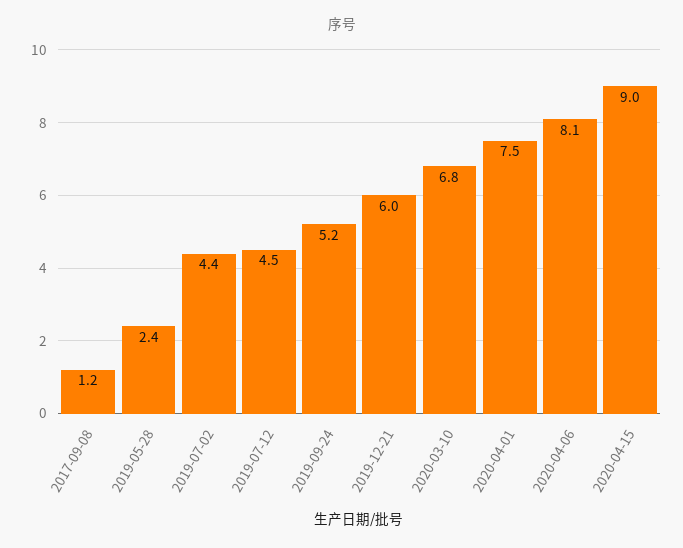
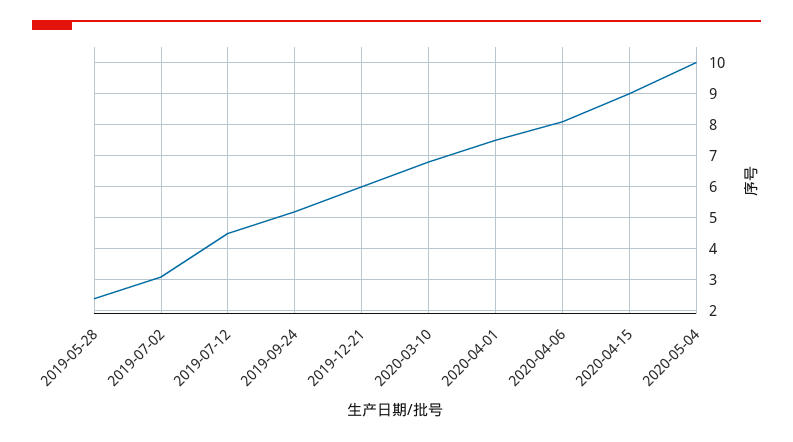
2017-09-08: 1.2 -> none
2019-07-02: 4.4 -> 3
2020-05-04: none -> 10

